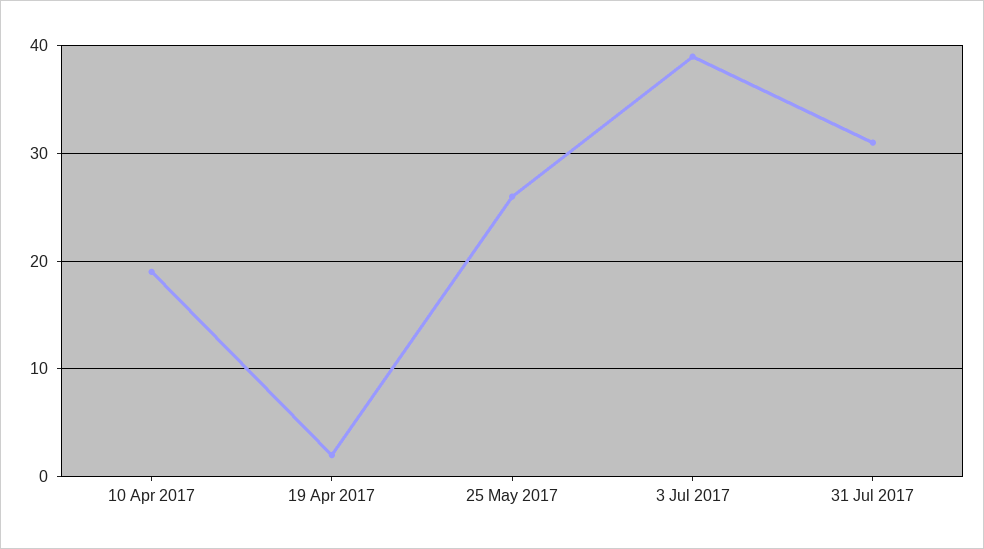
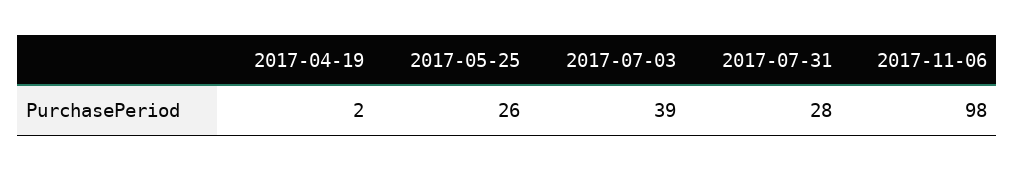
10 Apr 2017: 19 -> none
31 Jul 2017: 31 -> 28
2017-11-06: none -> 98

